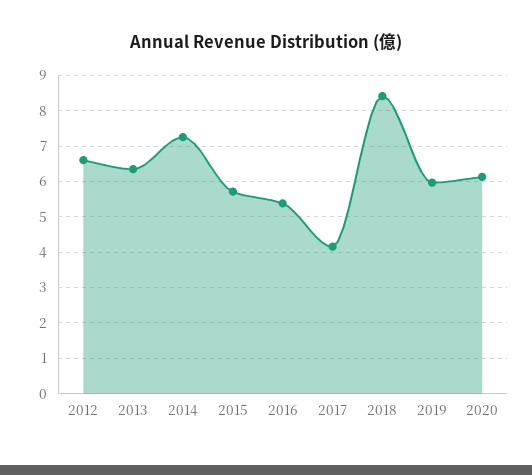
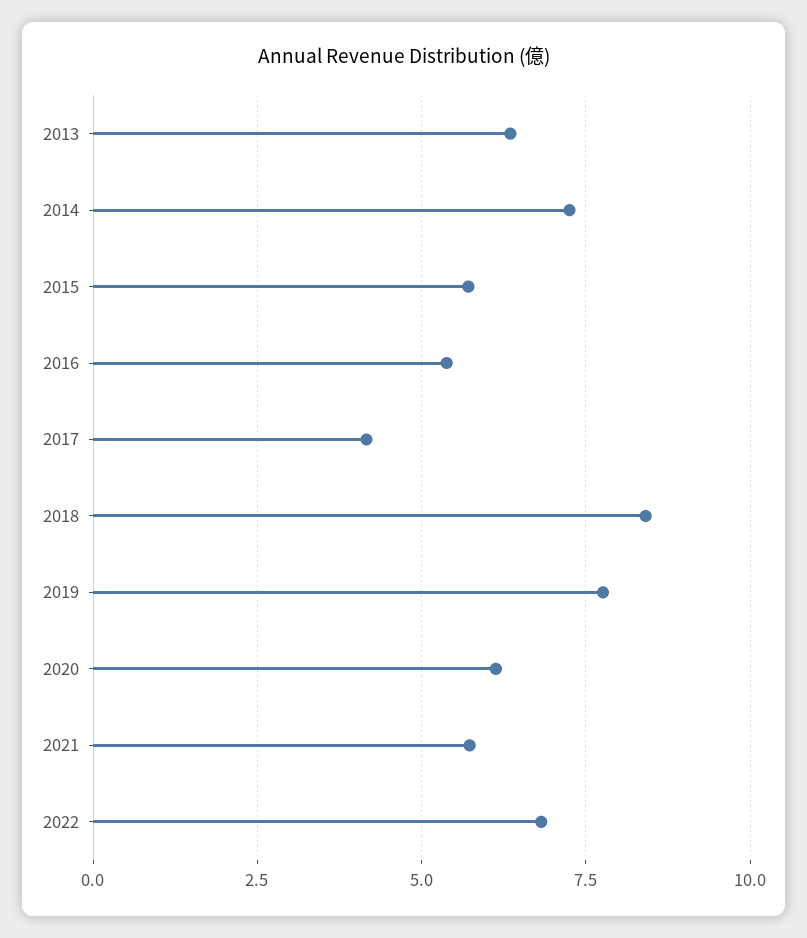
2012: 6.6 -> none
2019: 6 -> 7.75
2021: none -> 5.75
2022: none -> 6.75

